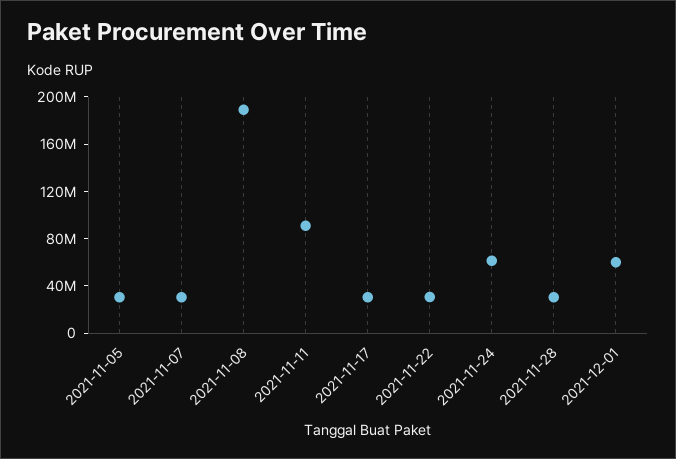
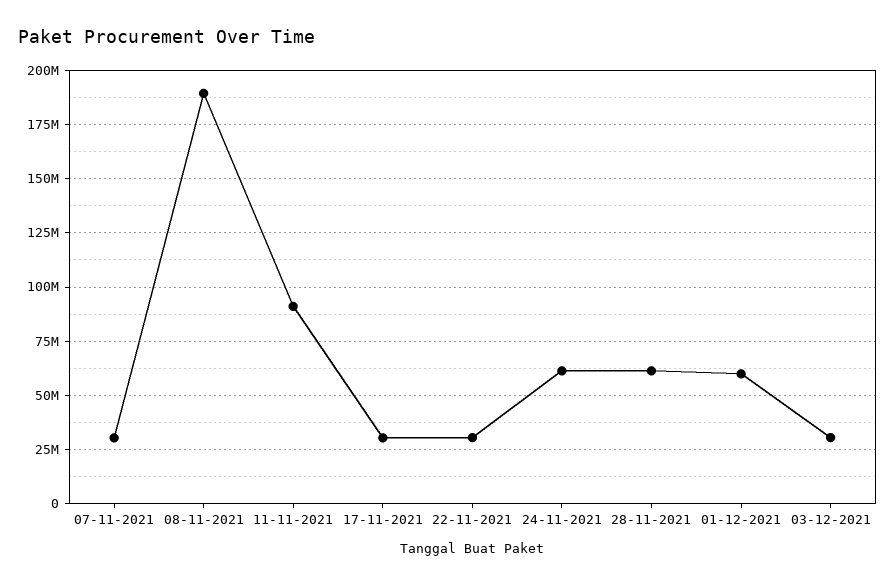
2021-11-05: 30000000 -> none
2021-11-28: 30000000 -> 60000000
03-12-2021: none -> 30000000

